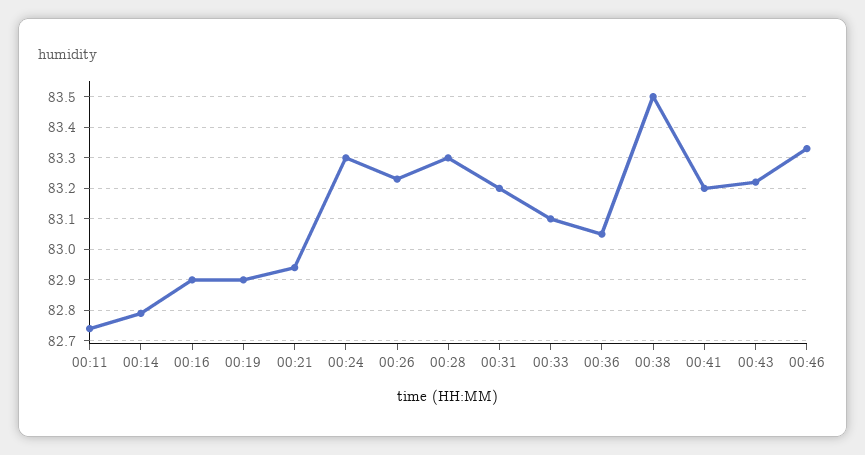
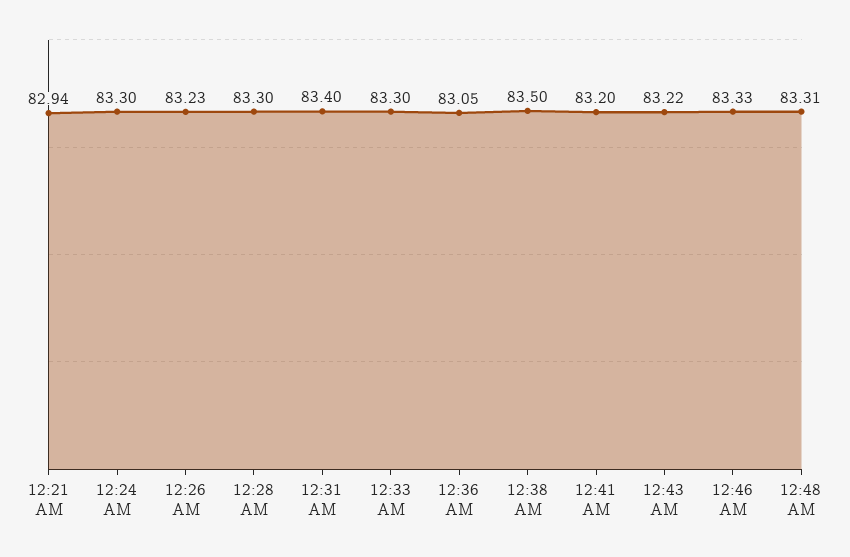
00:11: 82.75 -> none
00:14: 82.8 -> none
00:16: 82.9 -> none
00:19: 82.9 -> none
00:31: 83.2 -> 83.4
00:33: 83.1 -> 83.3
12:48 AM: none -> 83.31

